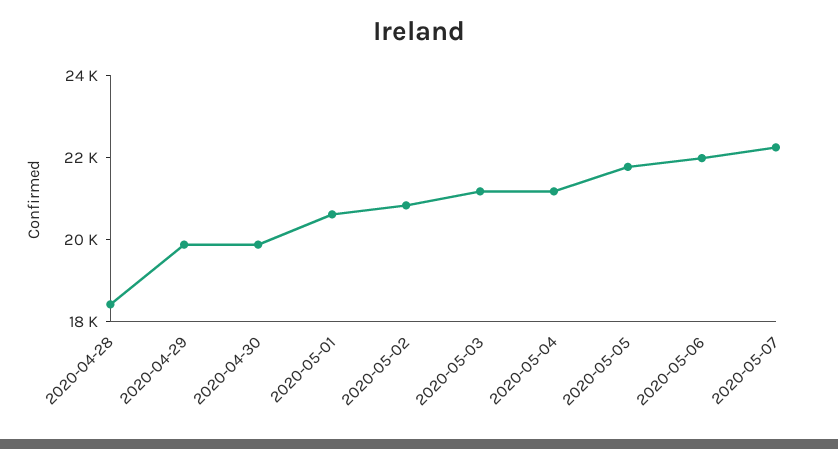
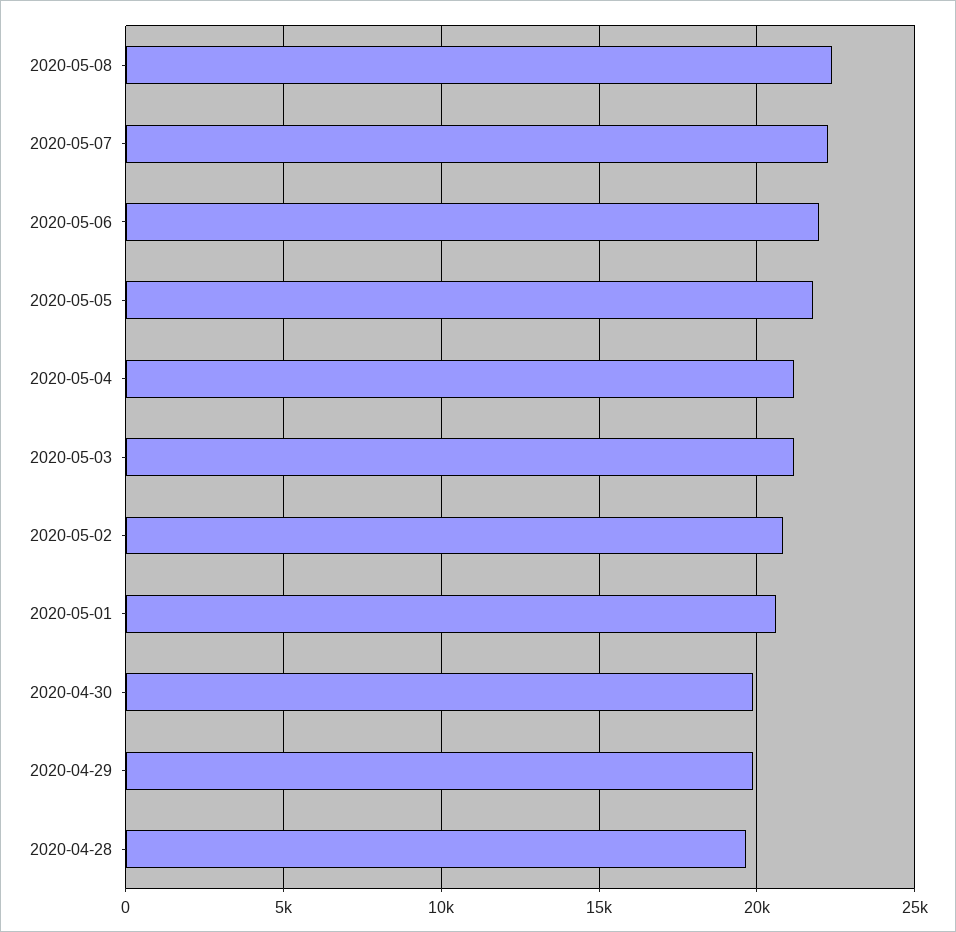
2020-04-28: 18500 -> 19500
2020-05-08: none -> 22500

